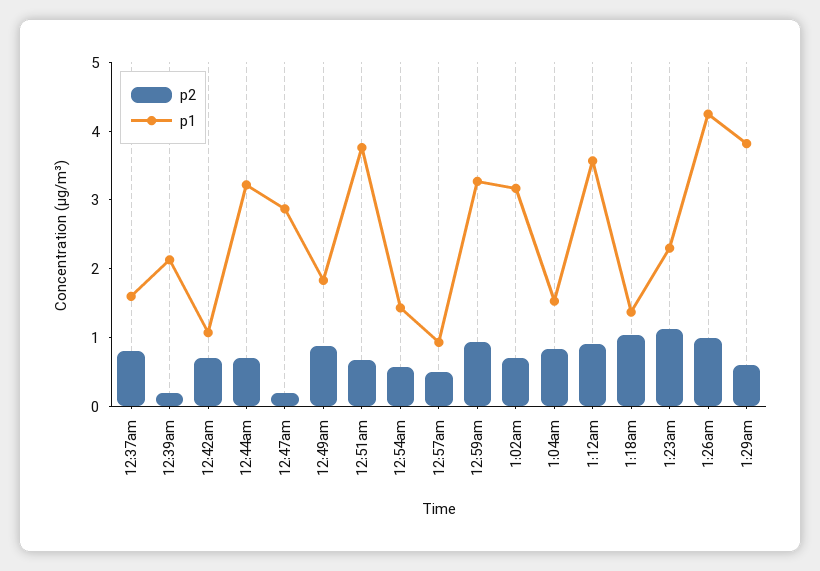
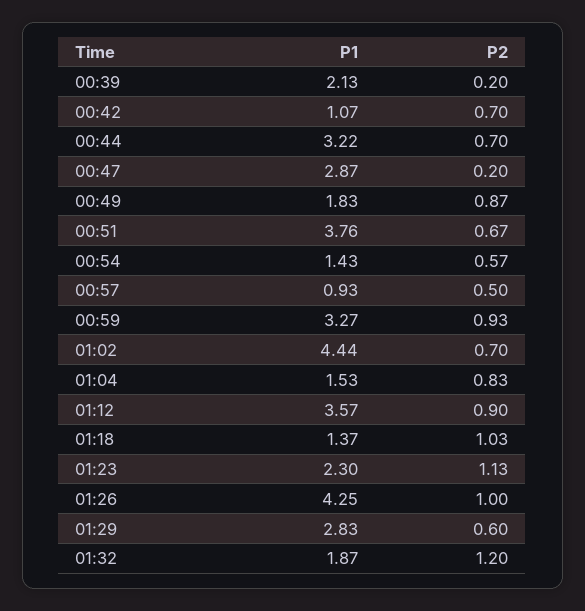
p2, 12:37am: 0.8 -> none
p1, 12:37am: 1.6 -> none
p1, 1:02am: 3.2 -> 4.44
p1, 1:29am: 3.8 -> 2.83
p1, 01:32: none -> 1.87
p2, 01:32: none -> 1.2

